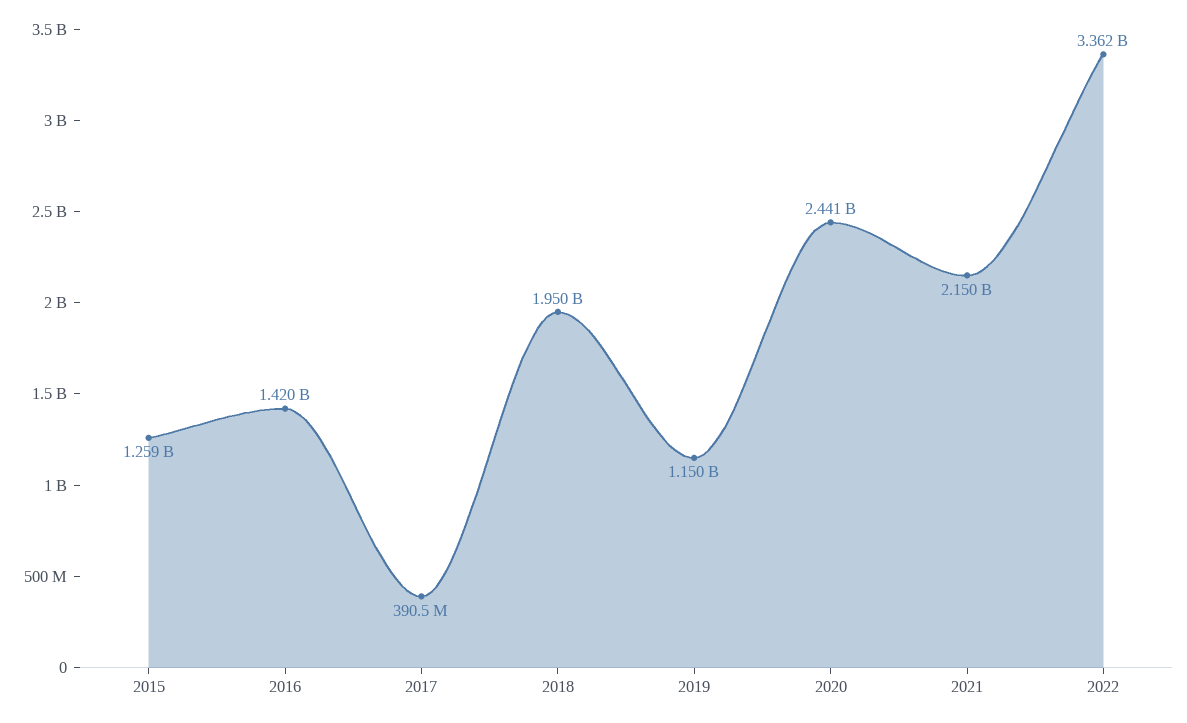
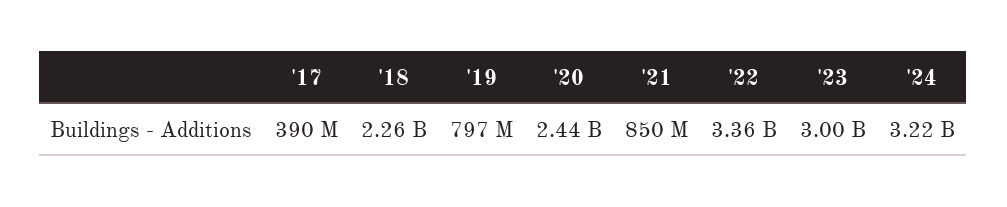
2015: 1259000000 -> none
2016: 1420000000 -> none
2018: 1950000000 -> 2260000000
2019: 1150000000 -> 797000000
2021: 2150000000 -> 850000000
'23: none -> 3000000000
'24: none -> 3220000000

